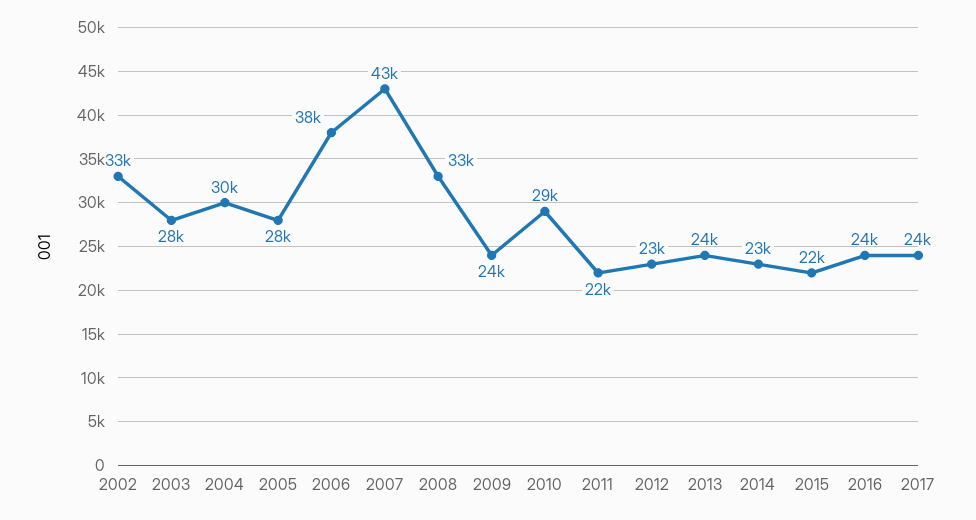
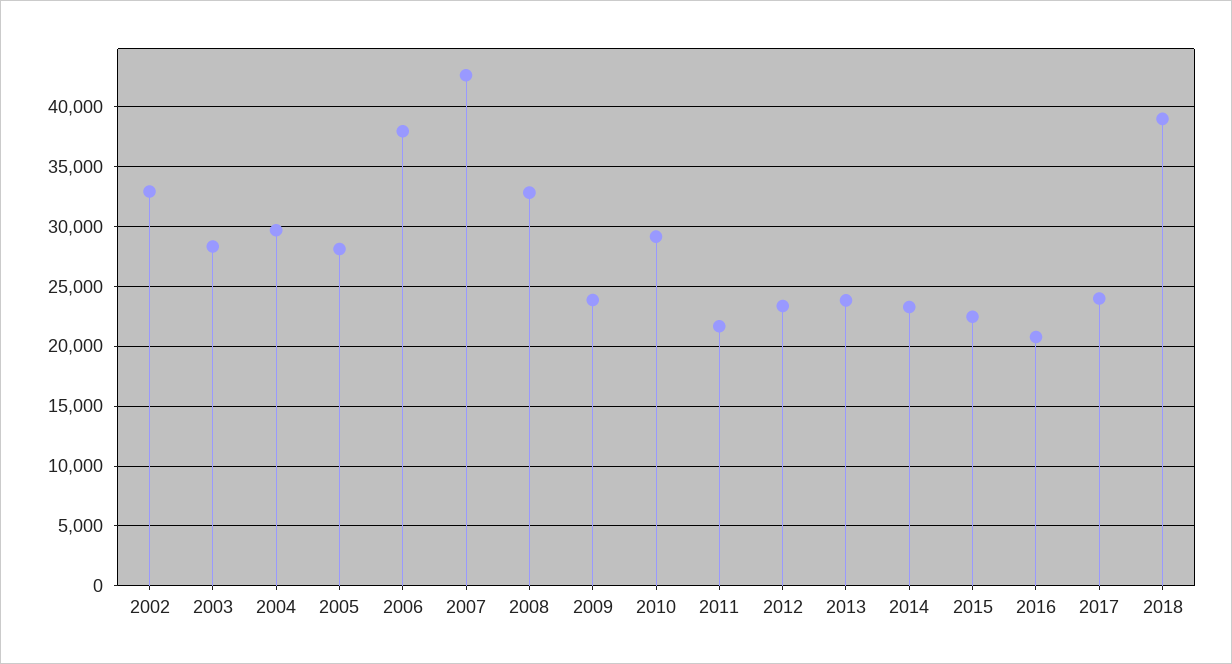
2016: 24000 -> 21000
2018: none -> 39000

